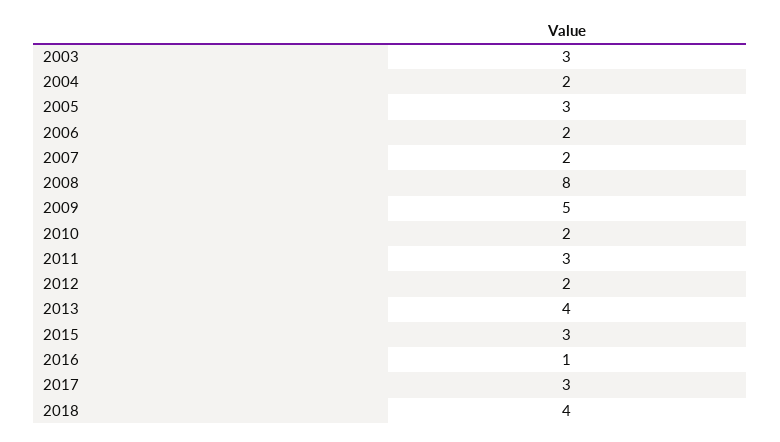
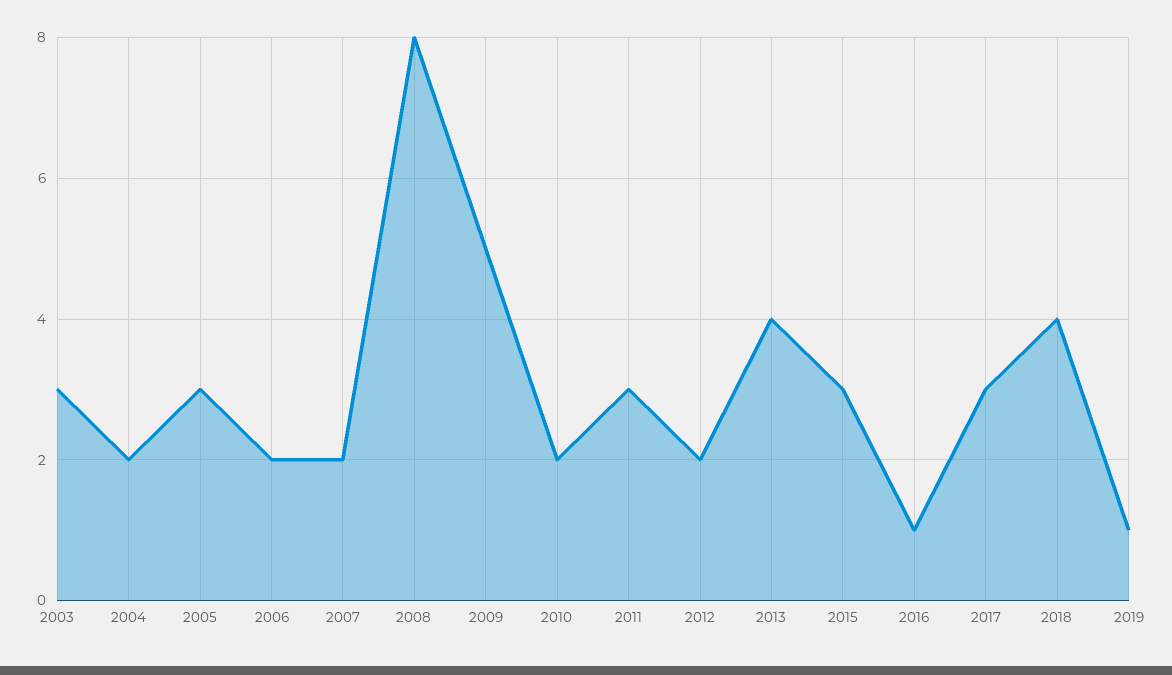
2019: none -> 1

